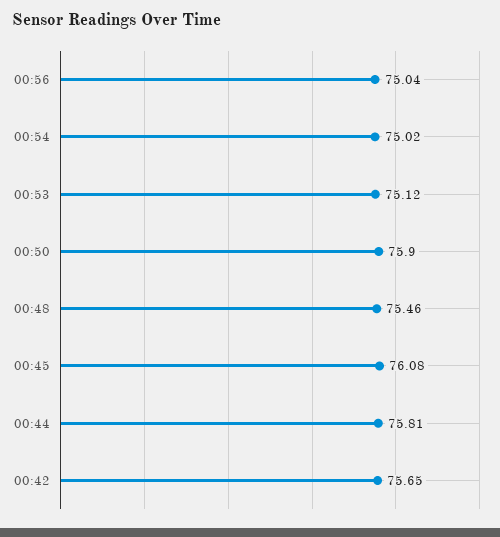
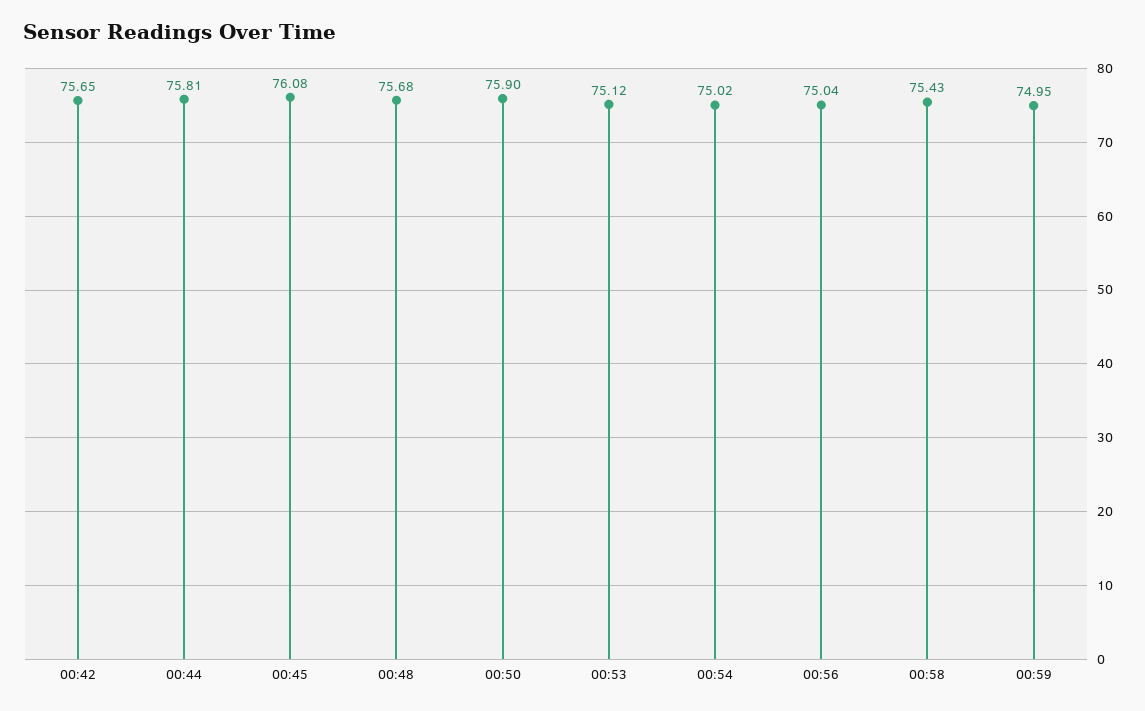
00:48: 75.46 -> 75.68
00:58: none -> 75.43
00:59: none -> 74.95

